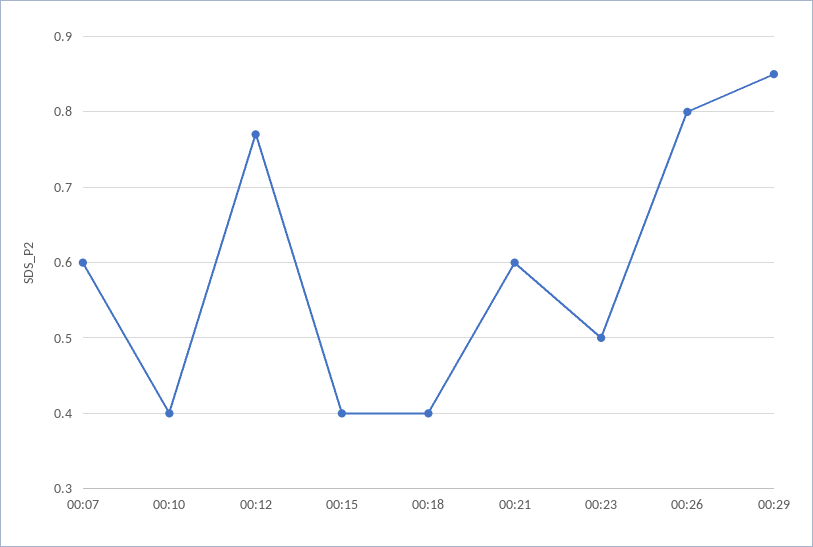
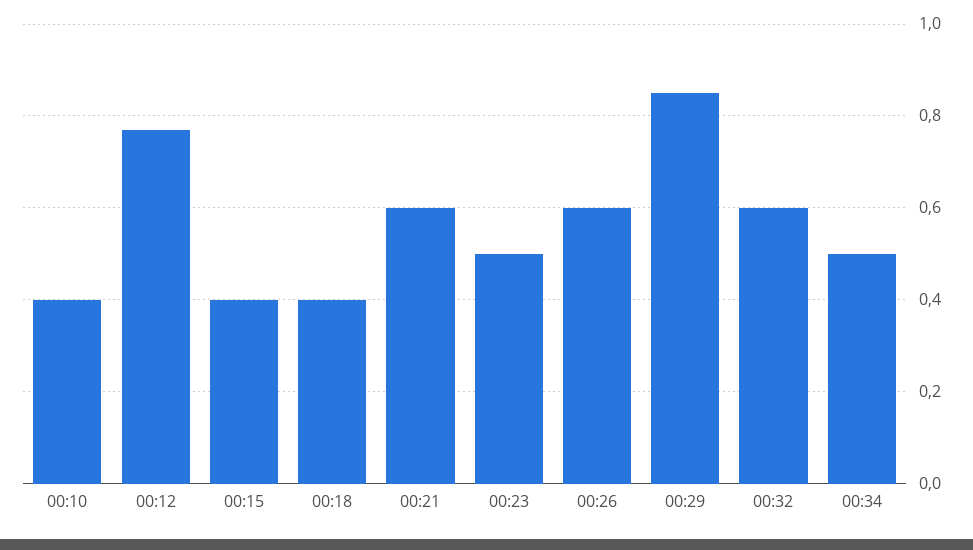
00:07: 0.6 -> none
00:26: 0.8 -> 0.6
00:32: none -> 0.6
00:34: none -> 0.5

